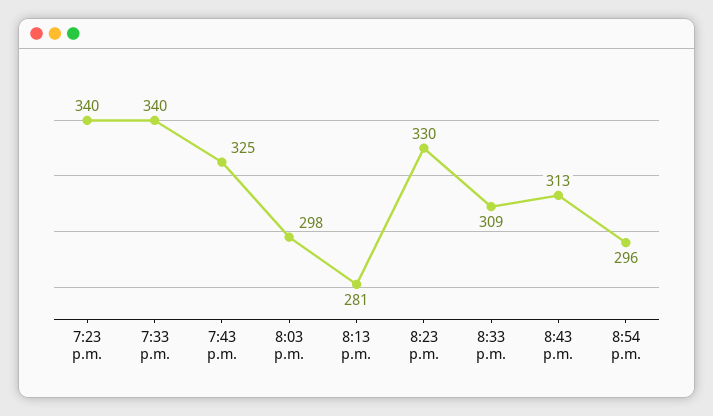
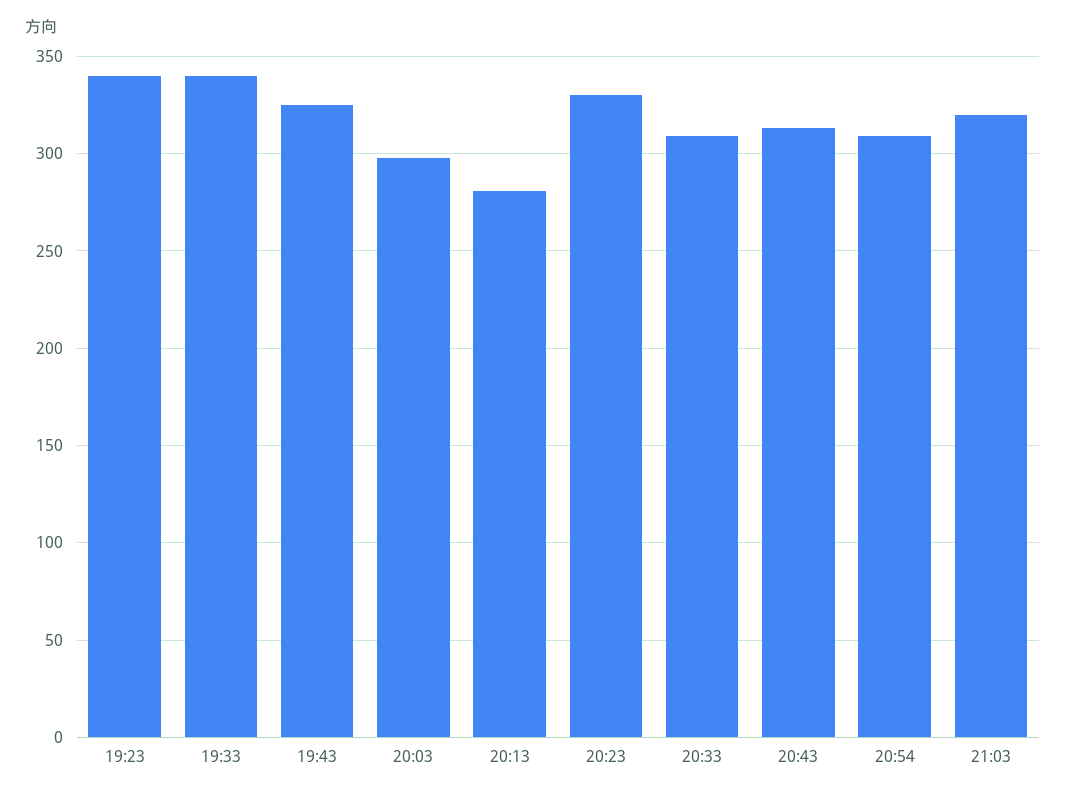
8:54 p.m.: 296 -> 310
21:03: none -> 320

